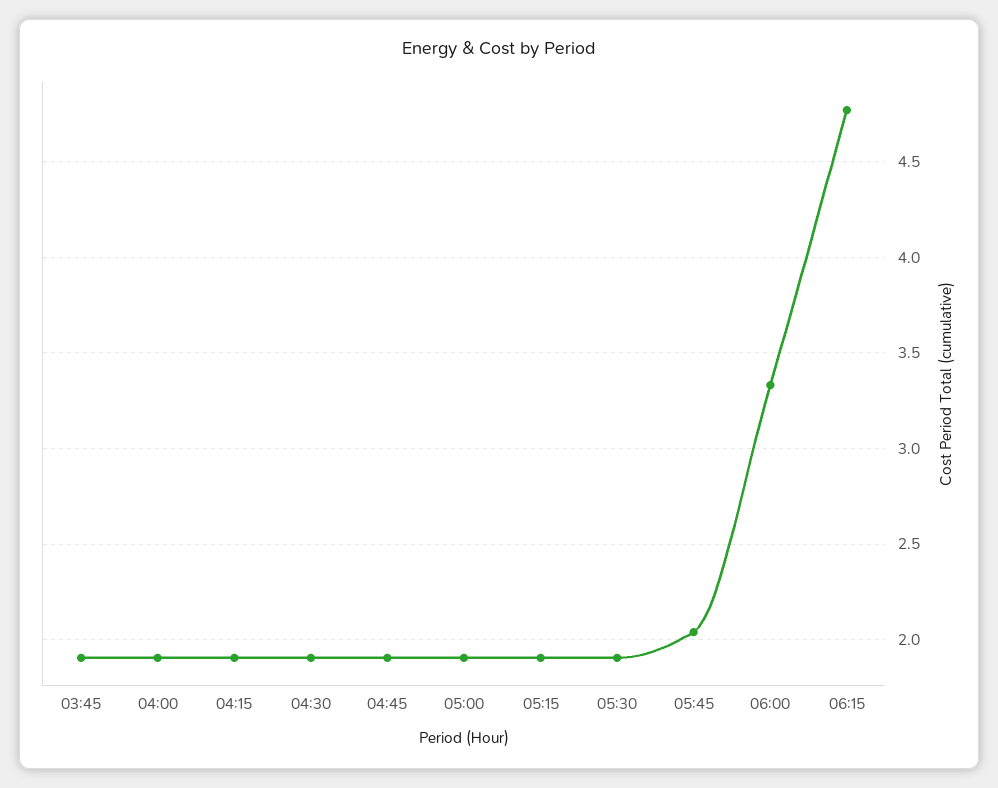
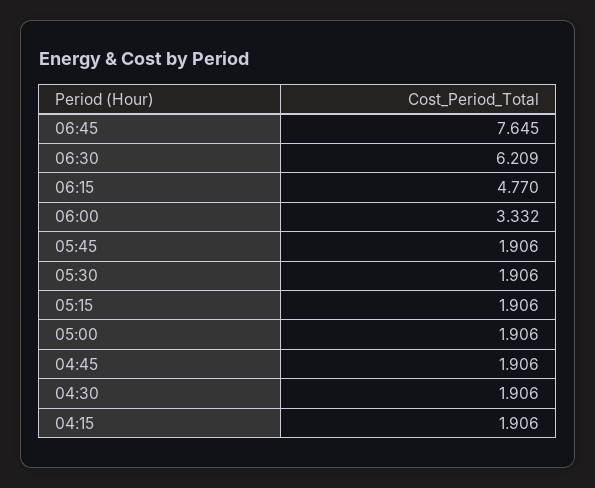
03:45: 1.9 -> none
04:00: 1.9 -> none
05:45: 2.05 -> 1.906
06:45: none -> 7.645
06:30: none -> 6.209

